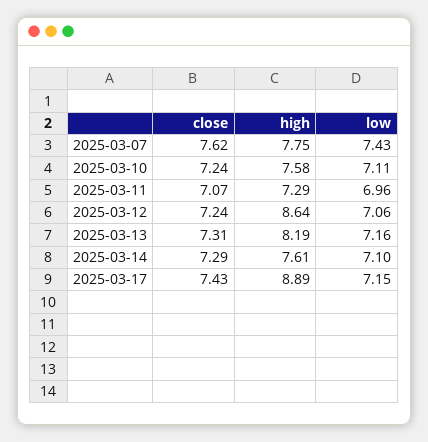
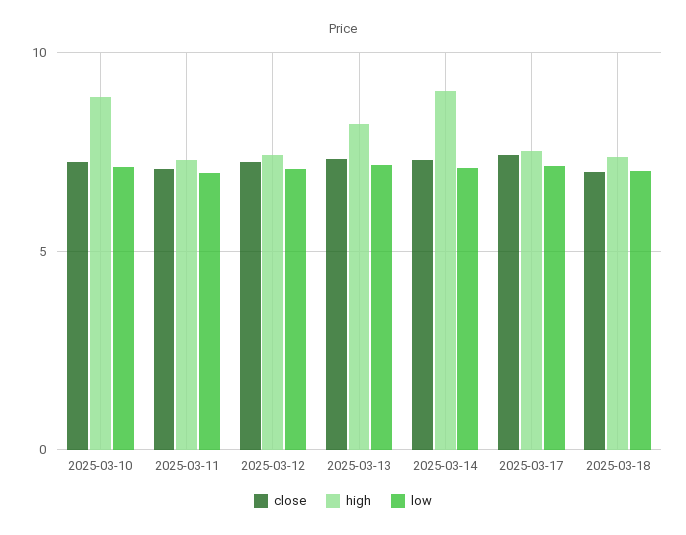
close, 2025-03-07: 7.62 -> none
high, 2025-03-07: 7.75 -> none
low, 2025-03-07: 7.43 -> none
high, 2025-03-10: 7.58 -> 9
high, 2025-03-12: 8.64 -> 7.5
high, 2025-03-14: 7.61 -> 9
high, 2025-03-17: 8.89 -> 7.5
close, 2025-03-18: none -> 7
high, 2025-03-18: none -> 7.5
low, 2025-03-18: none -> 7

